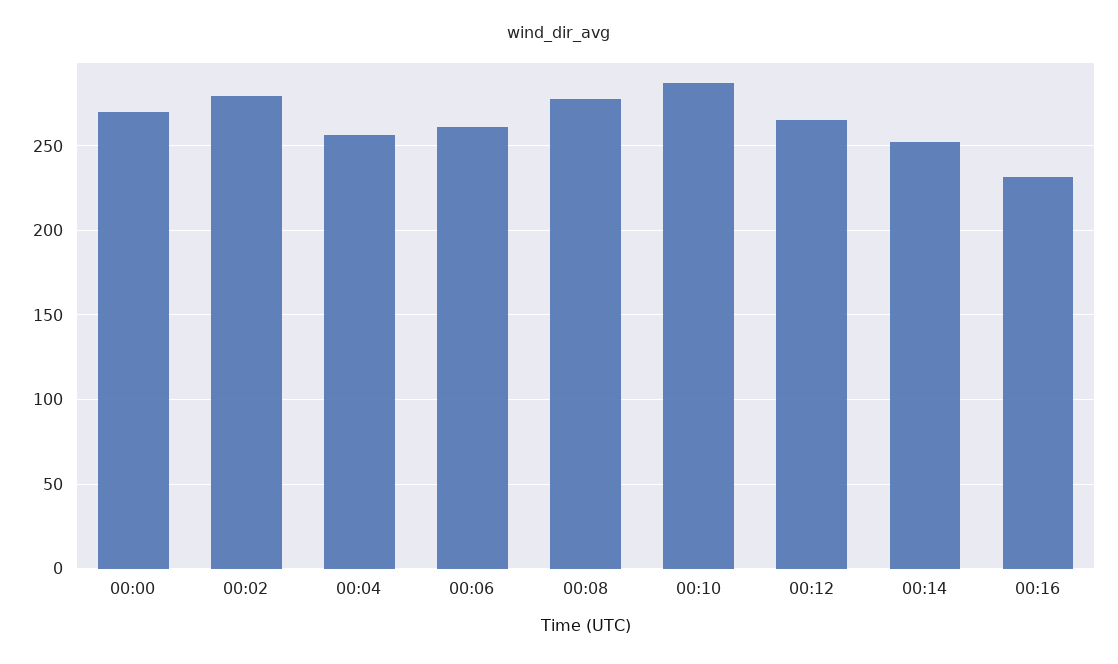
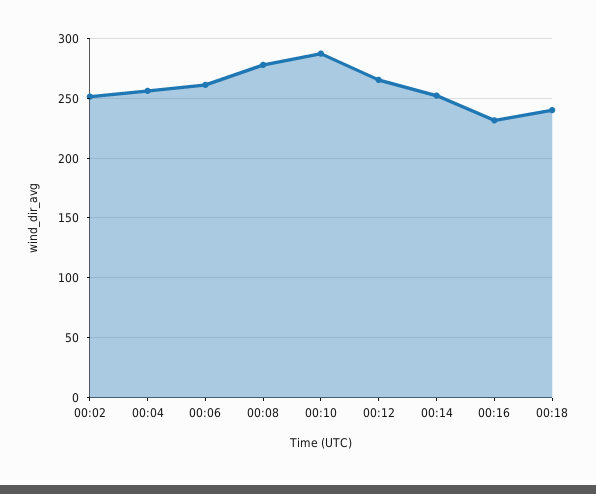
00:00: 270 -> none
00:02: 280 -> 250
00:18: none -> 240

